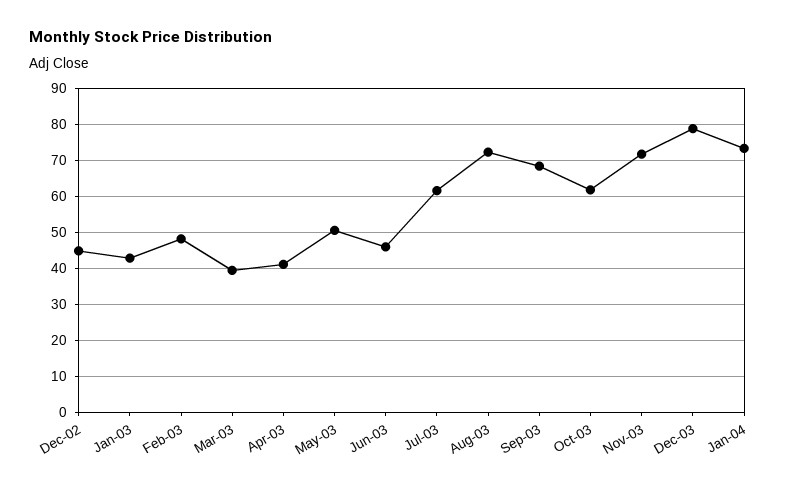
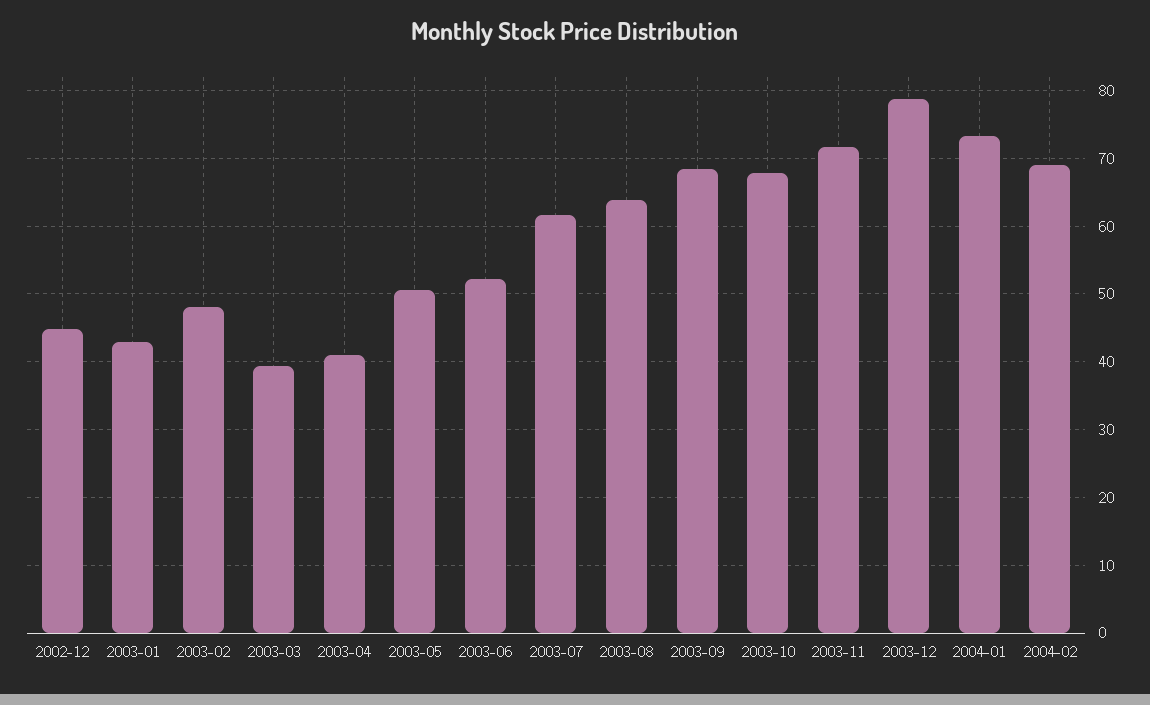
Jun-03: 46 -> 52
Aug-03: 72 -> 64
Oct-03: 62 -> 68
2004-02: none -> 69

